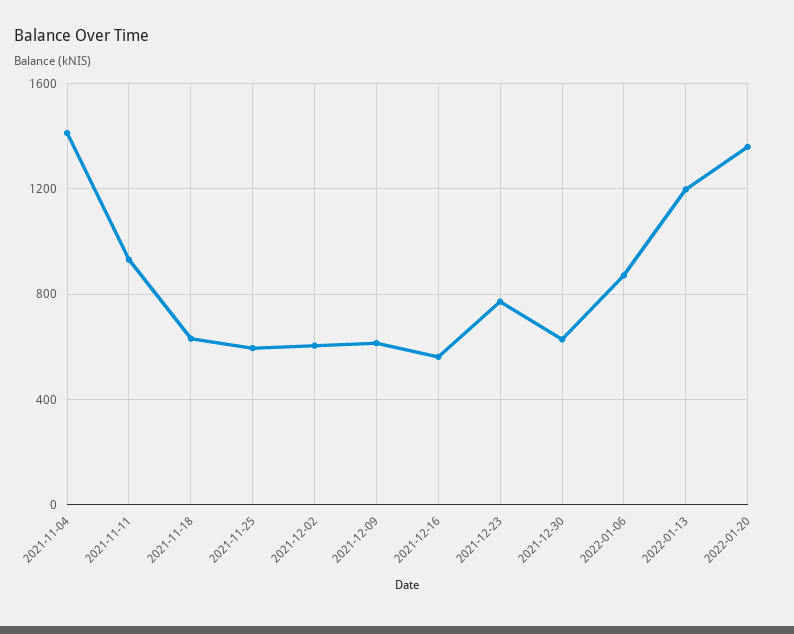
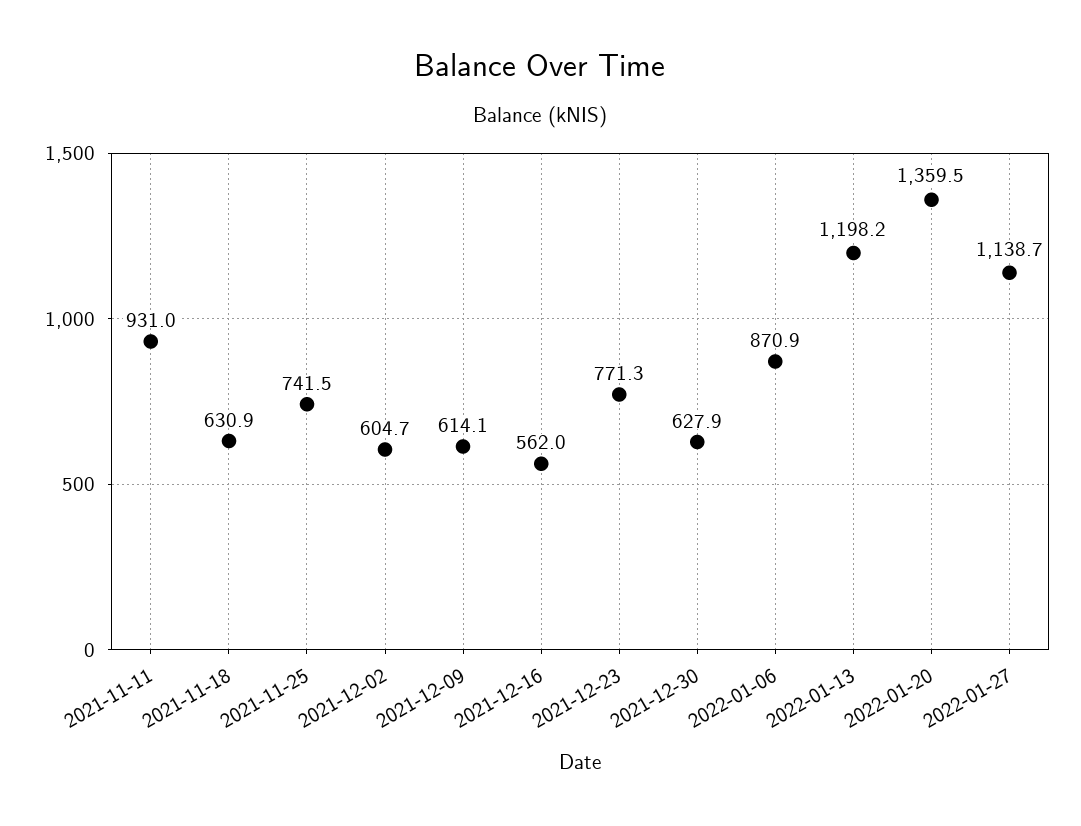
2021-11-04: 1400 -> none
2021-11-25: 600 -> 741.5
2022-01-27: none -> 1138.7

